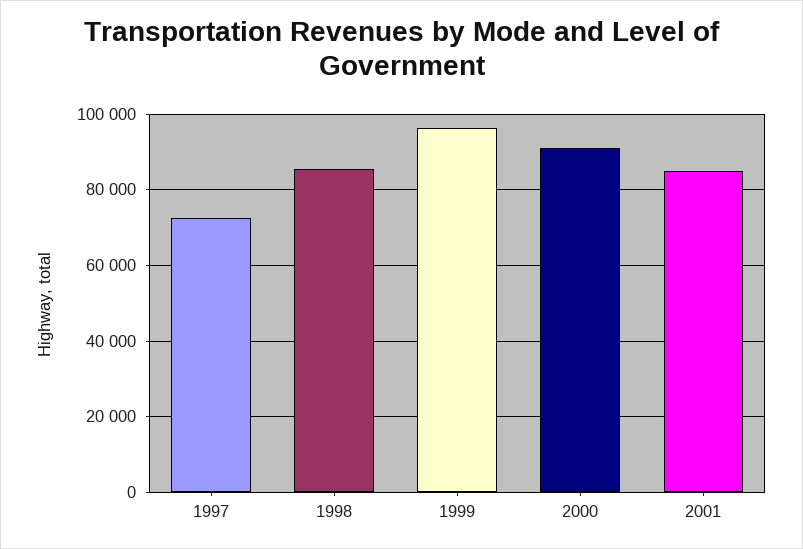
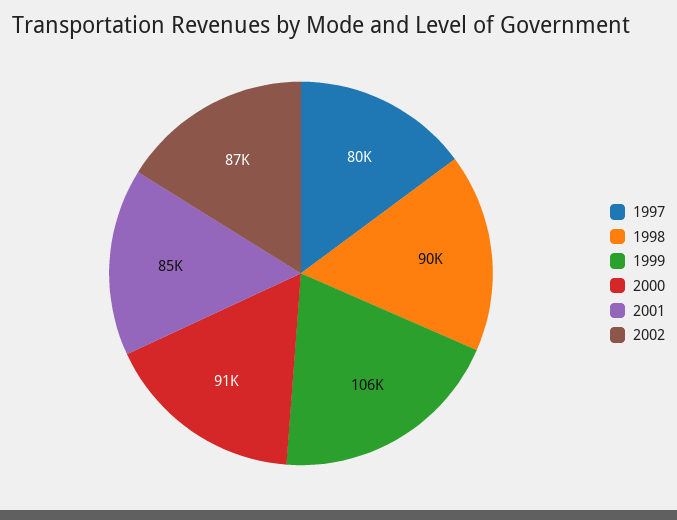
1997: 72000 -> 80000
1998: 86000 -> 90000
1999: 96000 -> 106000
2002: none -> 87000

